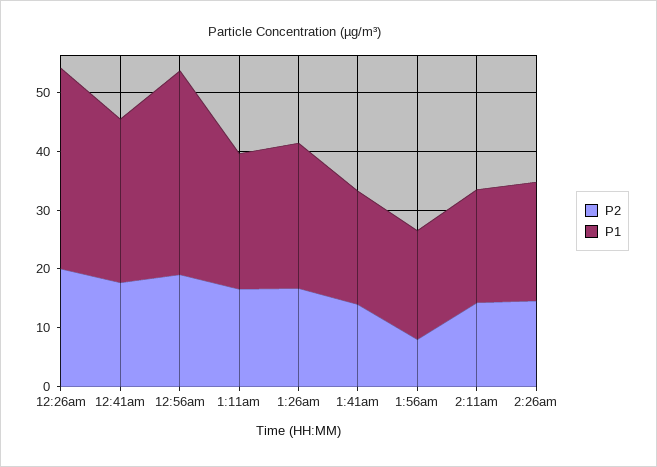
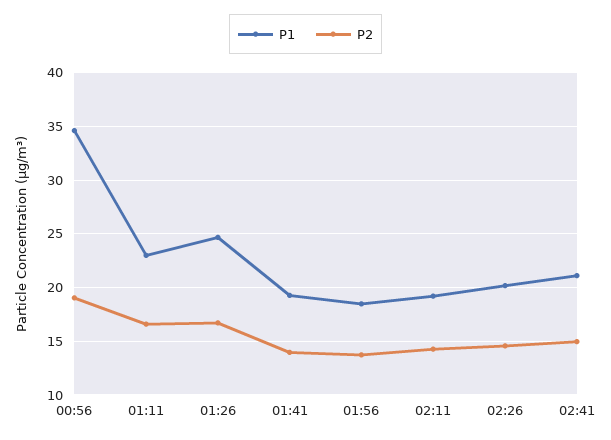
P2, 12:26am: 20 -> none
P1, 12:26am: 34 -> none
P2, 12:41am: 18 -> none
P1, 12:41am: 28 -> none
P2, 1:56am: 8 -> 14
P1, 02:41: none -> 21
P2, 02:41: none -> 15

